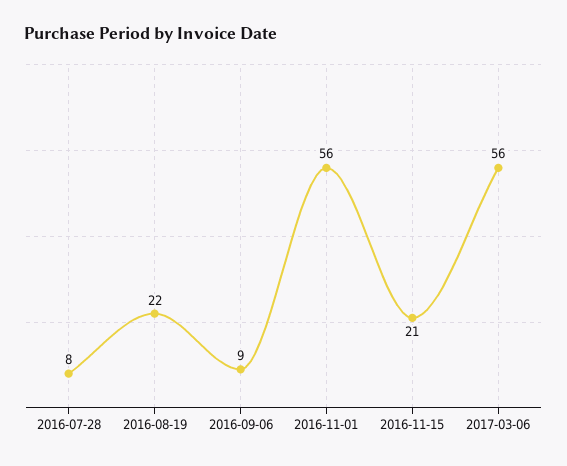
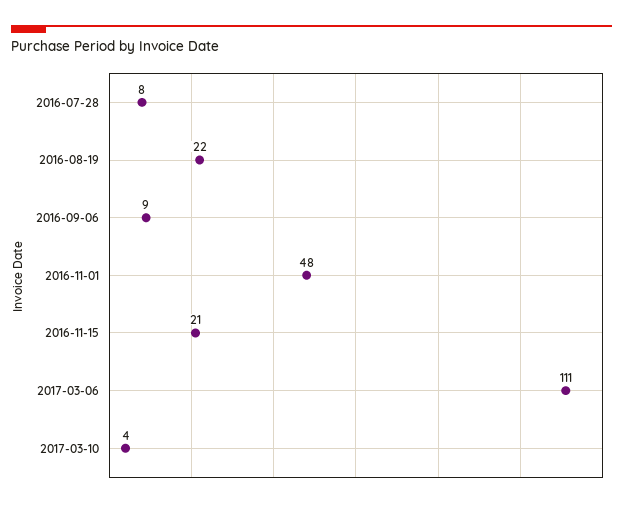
2016-11-01: 56 -> 48
2017-03-06: 56 -> 111
2017-03-10: none -> 4

